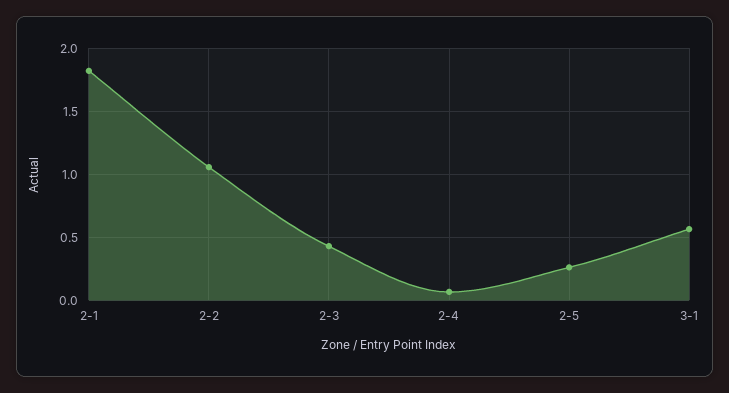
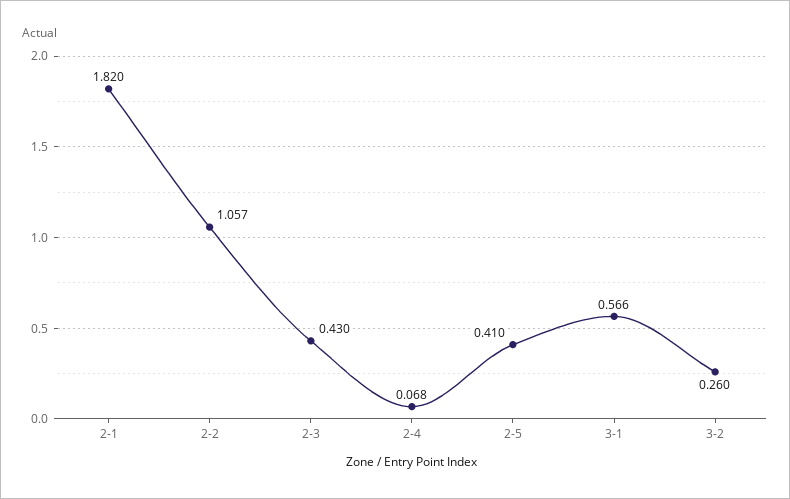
2-5: 0.25 -> 0.41
3-2: none -> 0.26

